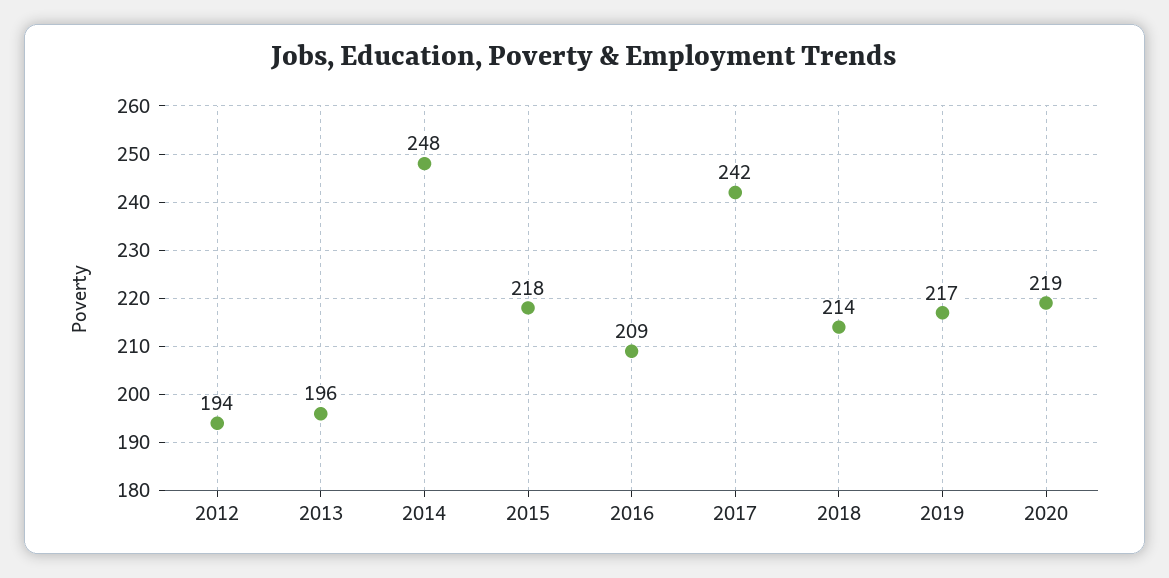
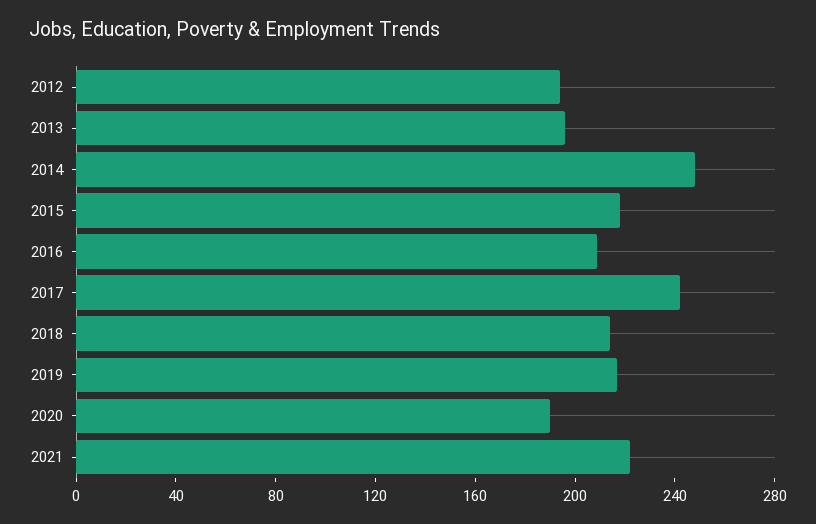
2020: 219 -> 190
2021: none -> 220

